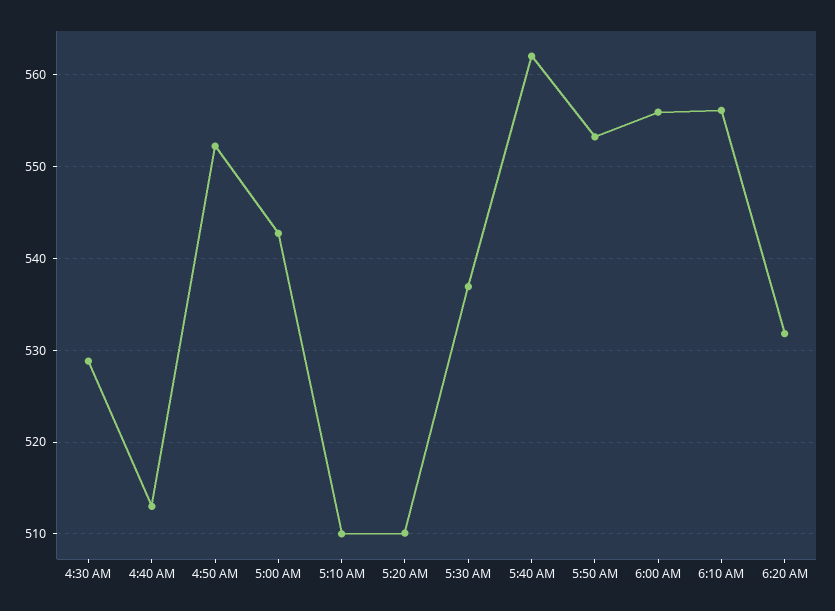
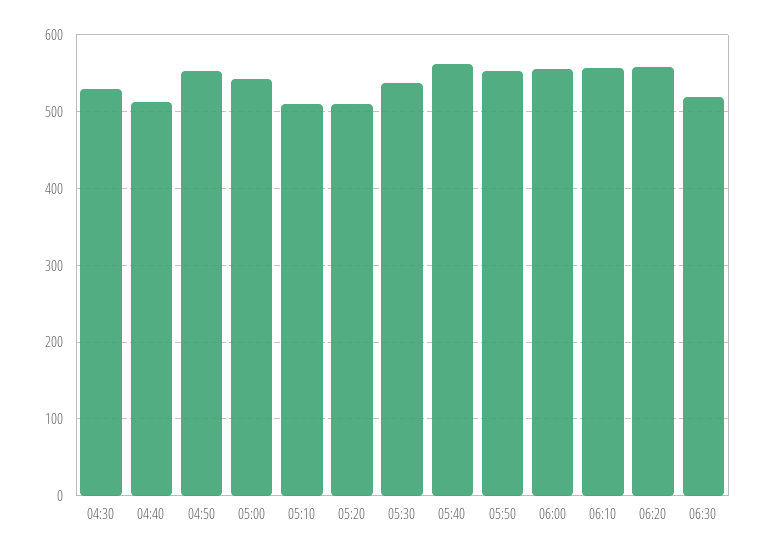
6:20 AM: 532 -> 560
06:30: none -> 520

